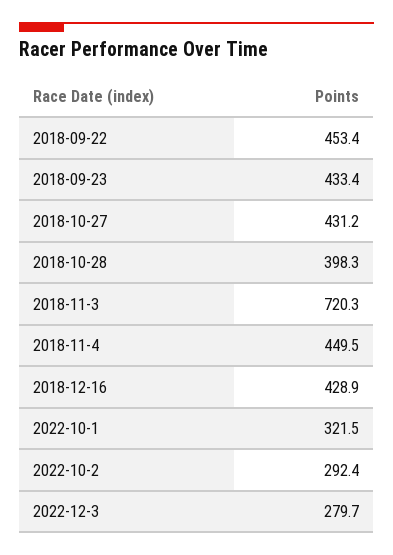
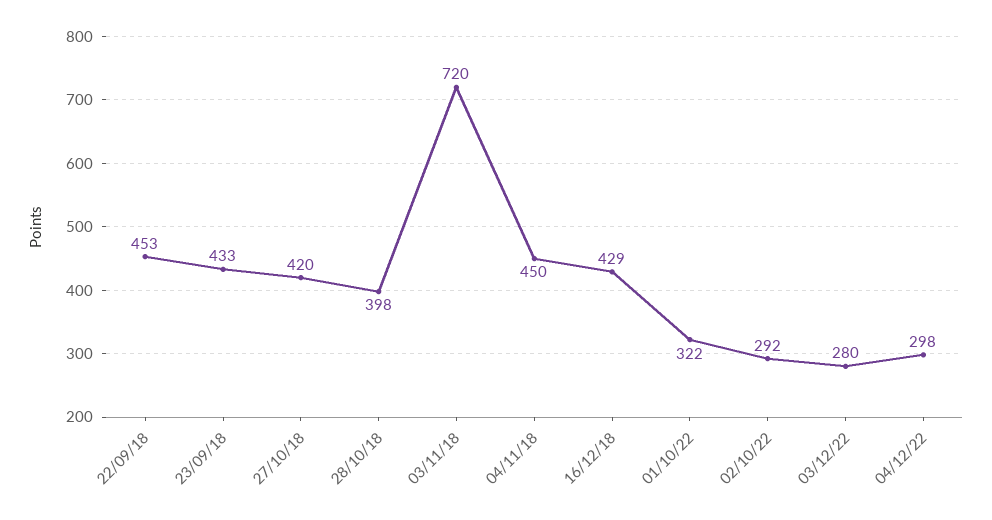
2018-10-27: 431.2 -> 420
04/12/22: none -> 298

